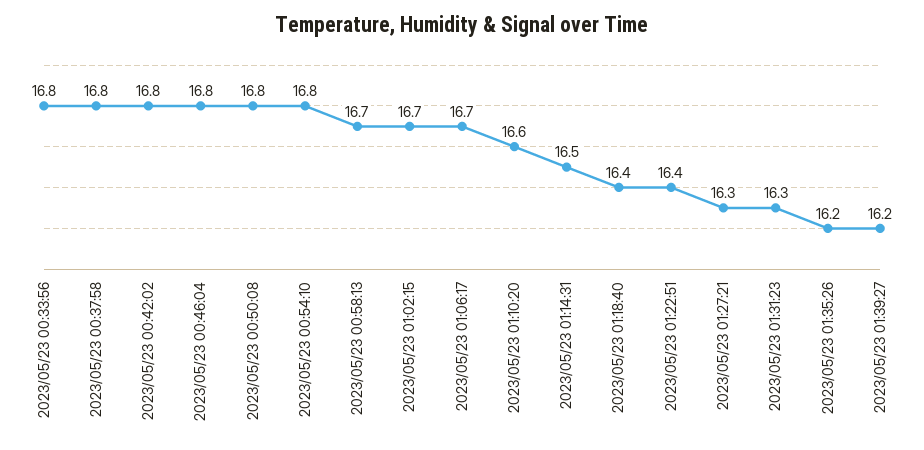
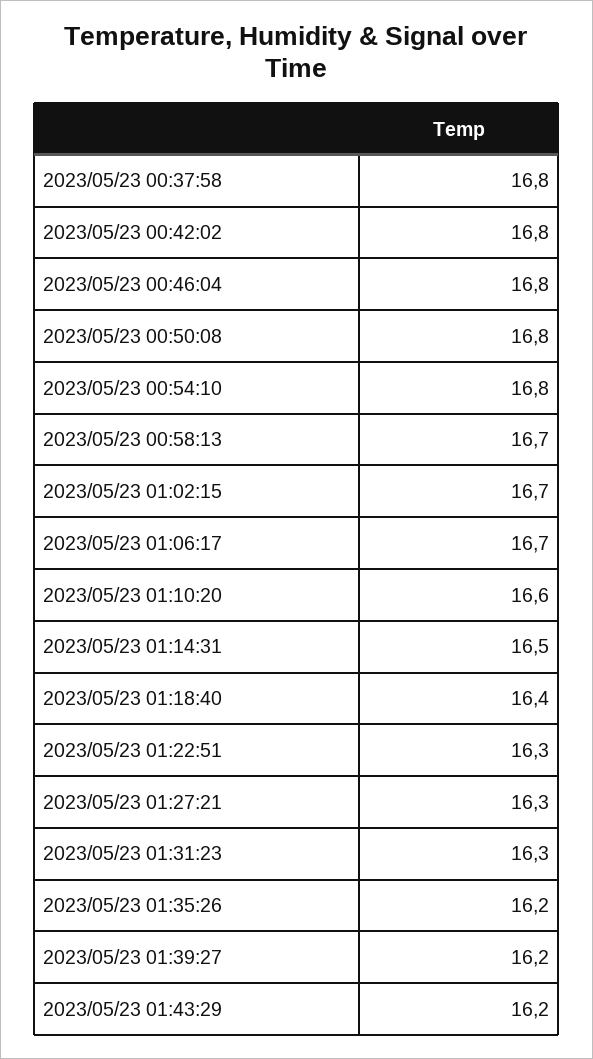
2023/05/23 00:33:56: 16.8 -> none
2023/05/23 01:22:51: 16.4 -> 16.3
2023/05/23 01:43:29: none -> 16.2

